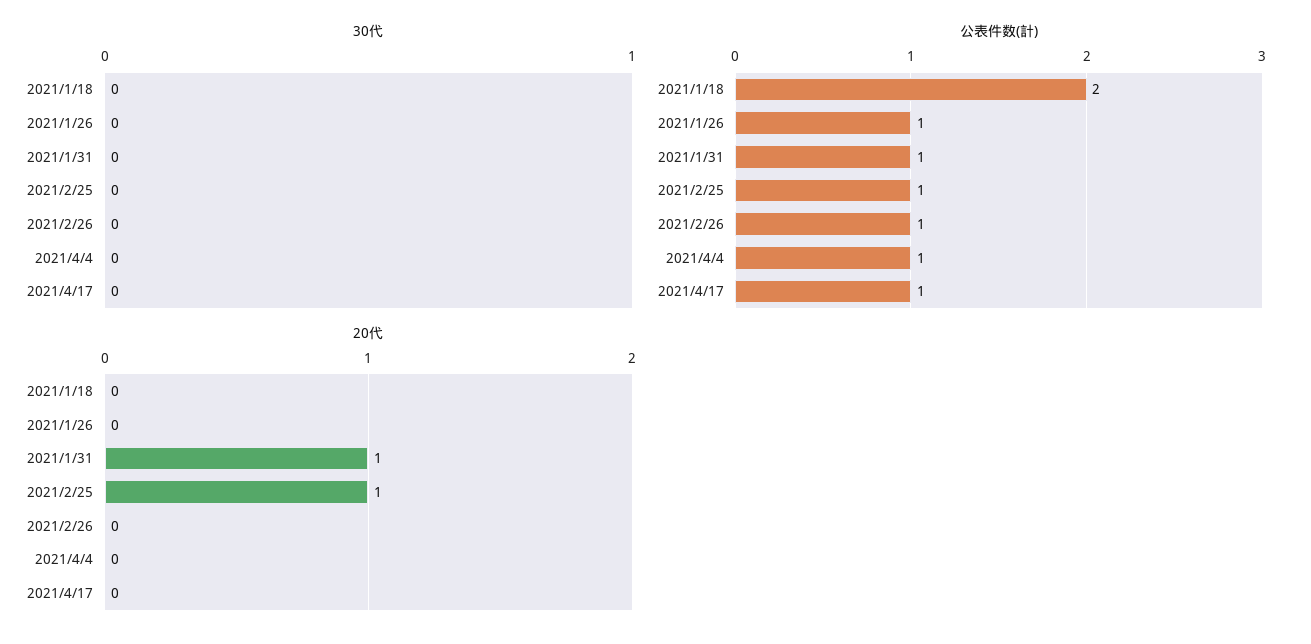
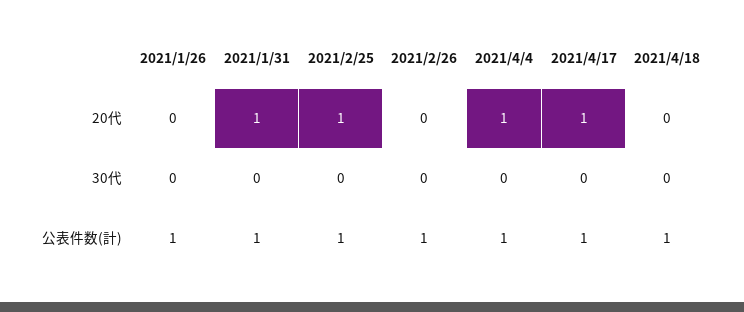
30代, 2021/1/18: 0 -> none
公表件数(計), 2021/1/18: 2 -> none
20代, 2021/1/18: 0 -> none
20代, 2021/4/4: 0 -> 1
20代, 2021/4/17: 0 -> 1
20代, 2021/4/18: none -> 0
30代, 2021/4/18: none -> 0
公表件数(計), 2021/4/18: none -> 1

